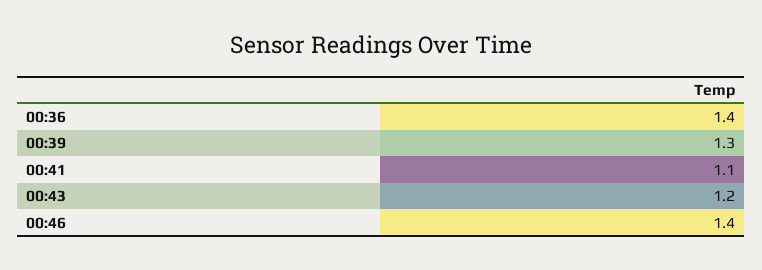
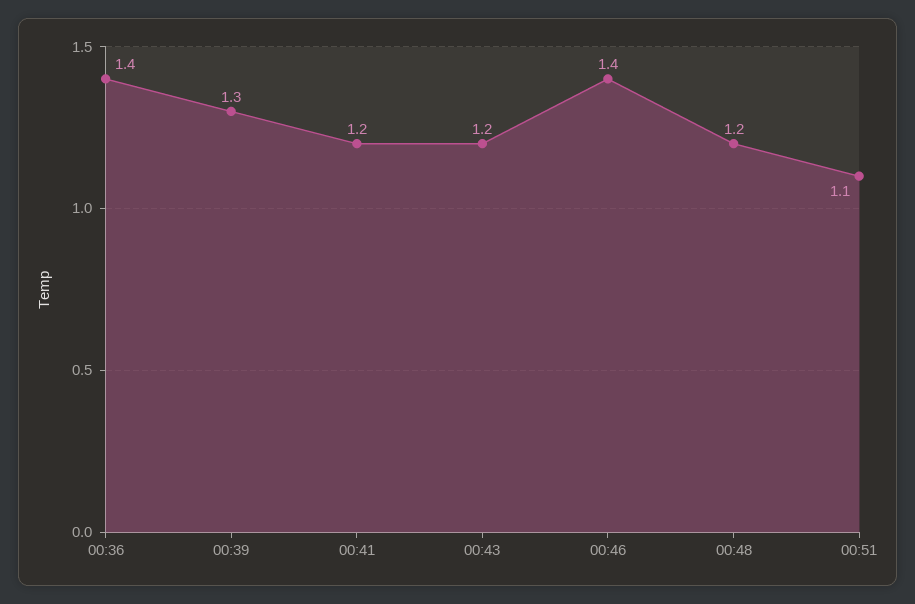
00:41: 1.1 -> 1.2
00:48: none -> 1.2
00:51: none -> 1.1

